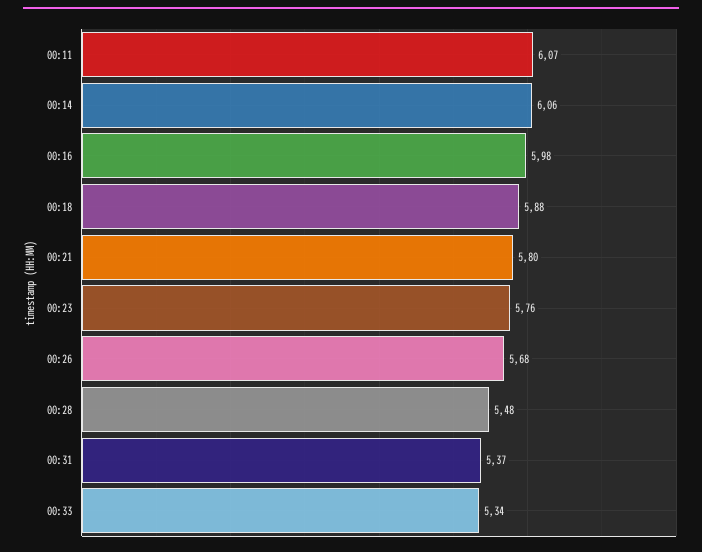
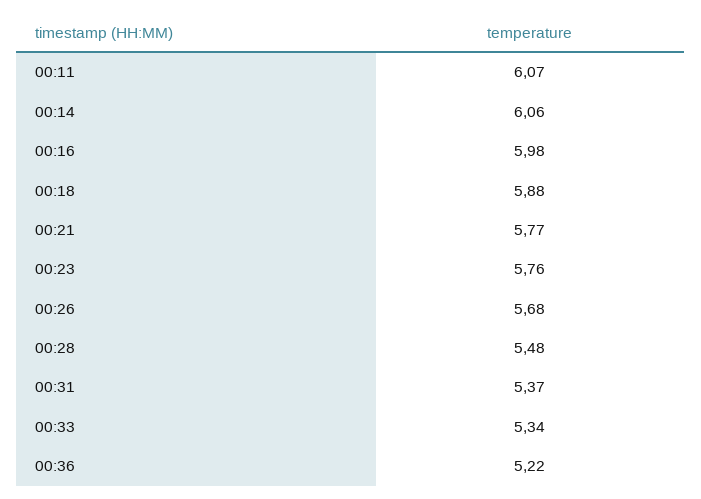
00:21: 5.8 -> 5.77
00:36: none -> 5.22

